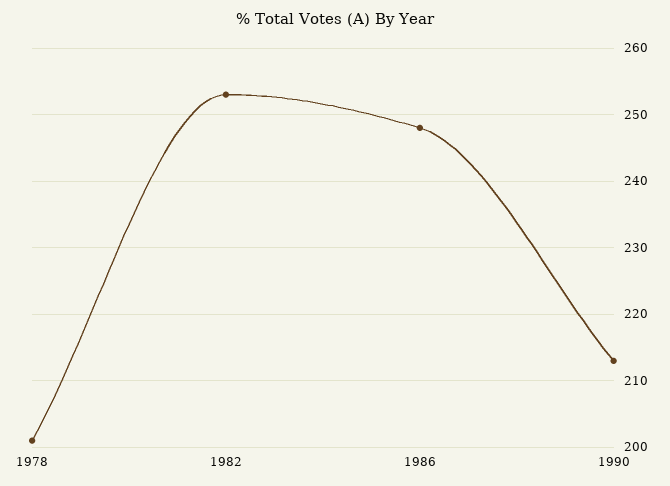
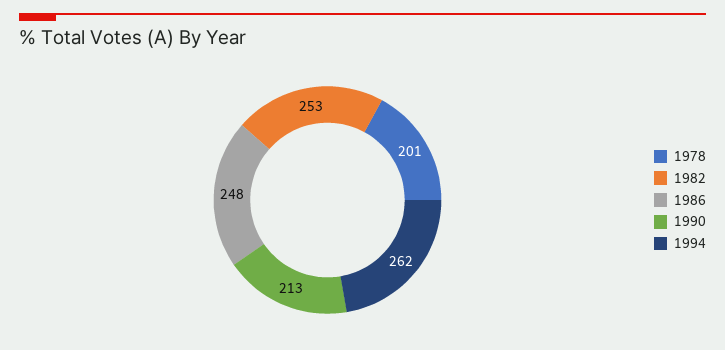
1994: none -> 262

